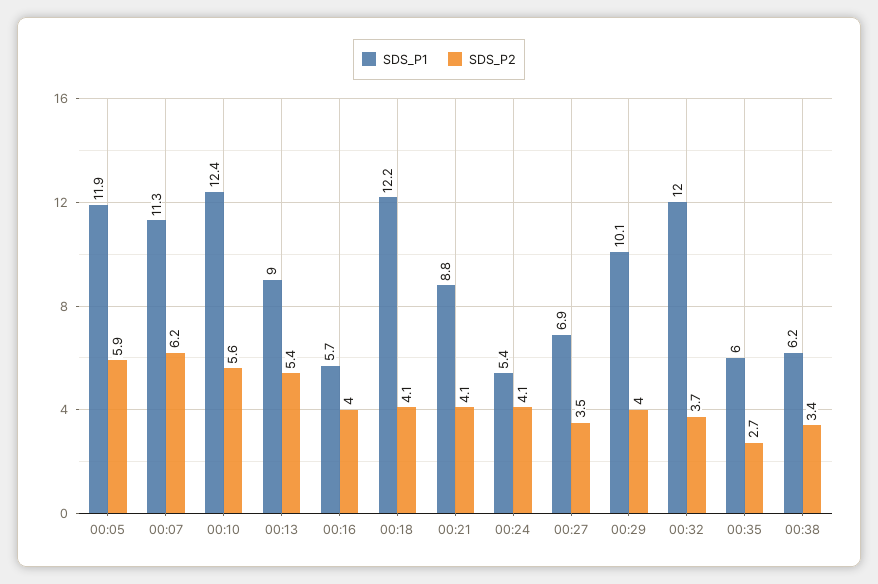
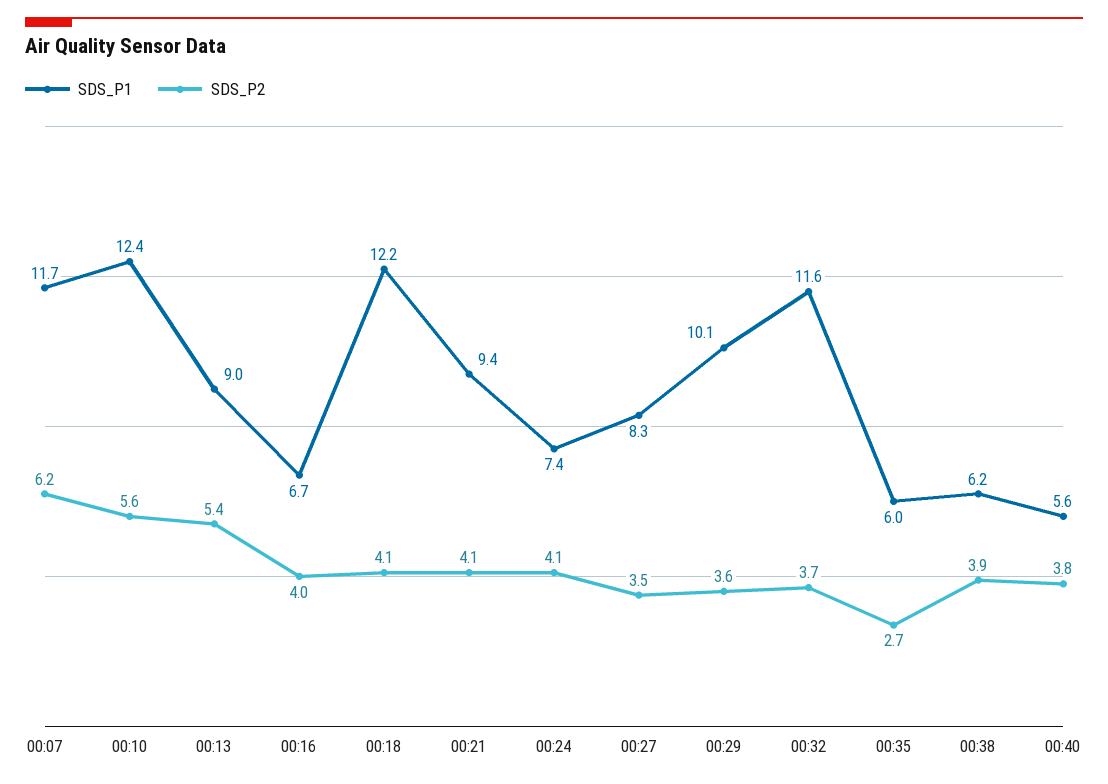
SDS_P1, 00:05: 11.9 -> none
SDS_P2, 00:05: 5.9 -> none
SDS_P1, 00:07: 11.3 -> 11.7
SDS_P1, 00:16: 5.7 -> 6.7
SDS_P1, 00:21: 8.8 -> 9.4
SDS_P1, 00:24: 5.4 -> 7.4
SDS_P1, 00:27: 6.9 -> 8.3
SDS_P2, 00:29: 4 -> 3.6
SDS_P1, 00:32: 12 -> 11.6
SDS_P2, 00:38: 3.4 -> 3.9
SDS_P1, 00:40: none -> 5.6
SDS_P2, 00:40: none -> 3.8

